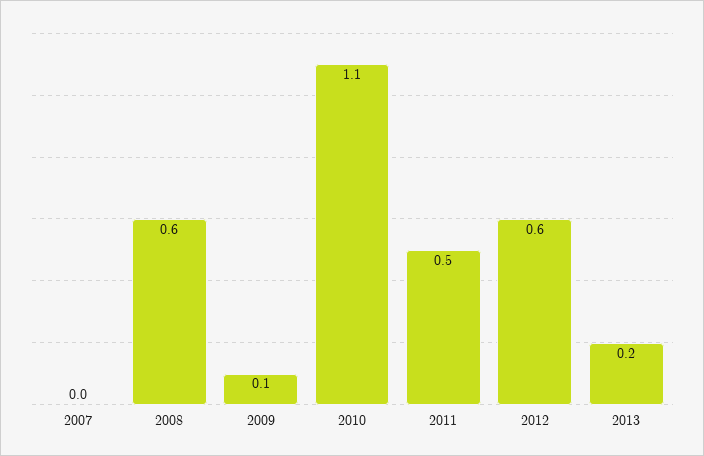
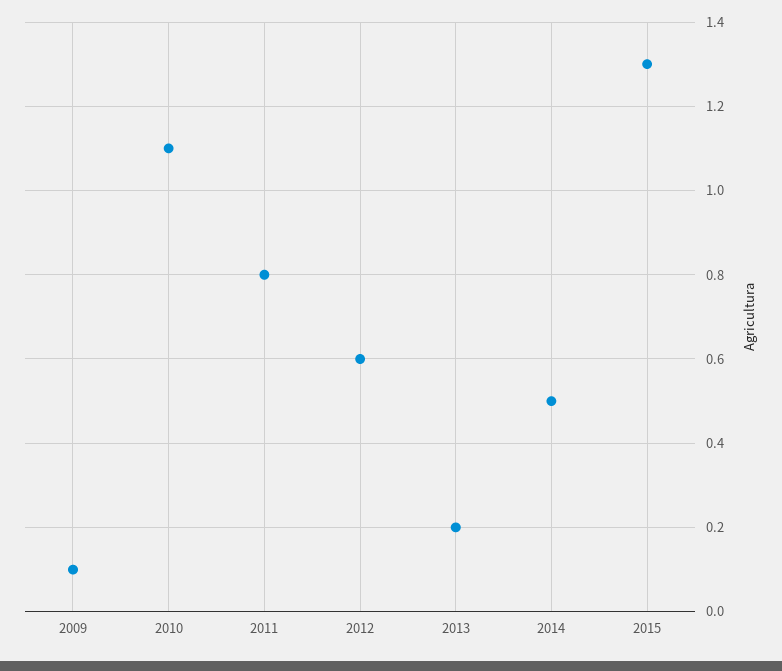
2007: 0 -> none
2008: 0.6 -> none
2011: 0.5 -> 0.8
2014: none -> 0.5
2015: none -> 1.3

